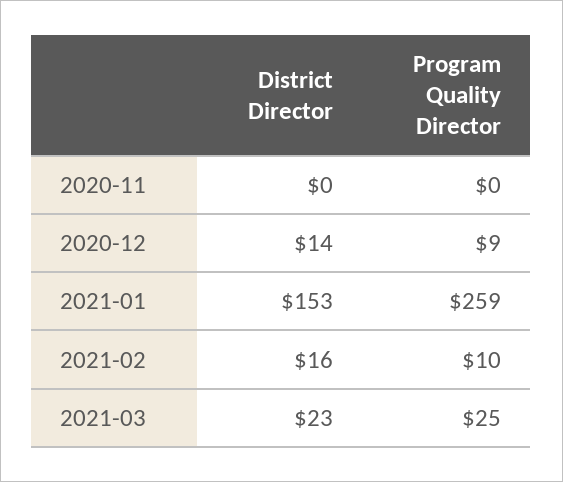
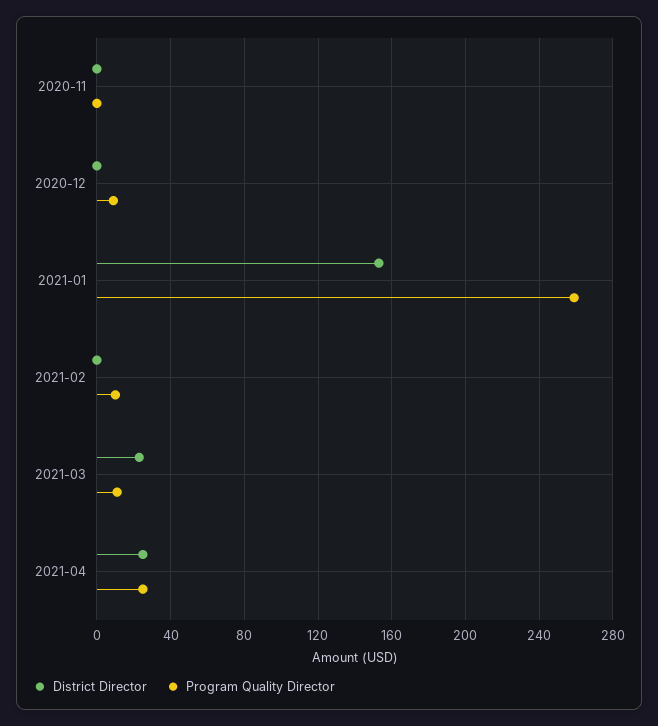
District Director, 2020-12: 14 -> 0
District Director, 2021-02: 16 -> 0
Program Quality Director, 2021-03: 25 -> 10
District Director, 2021-04: none -> 25
Program Quality Director, 2021-04: none -> 25

